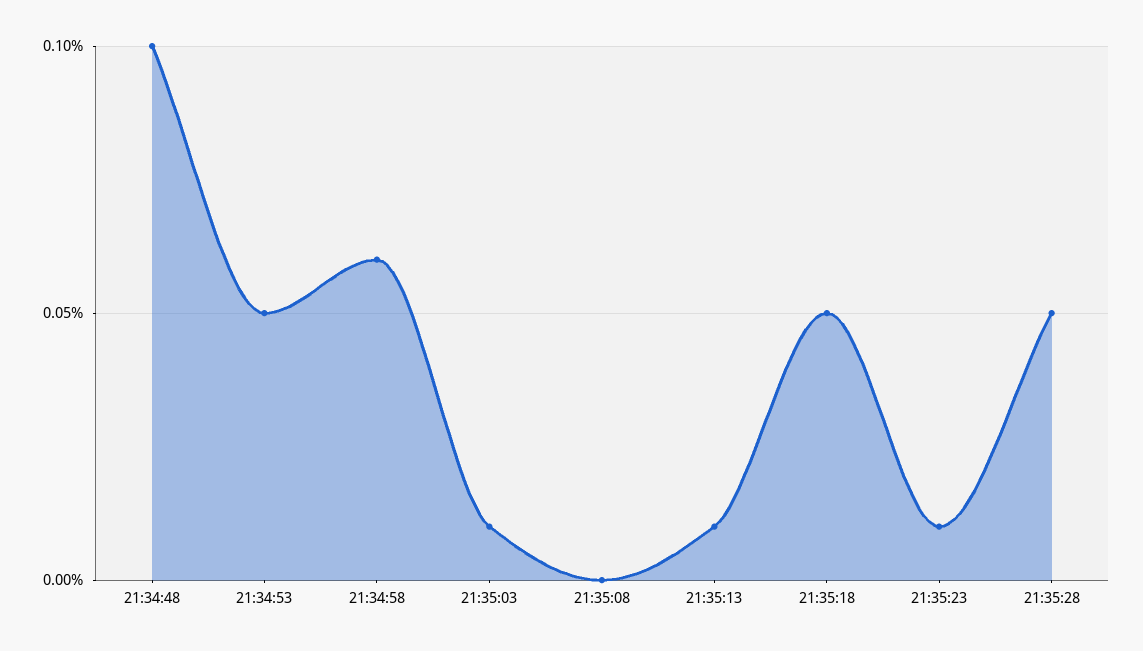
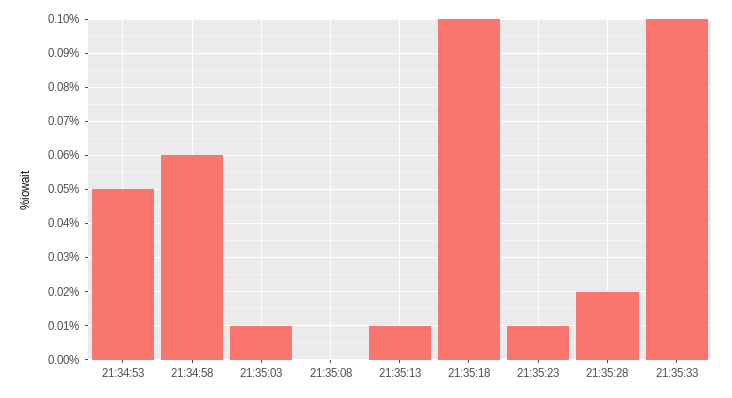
21:34:48: 0.1 -> none
21:35:18: 0.05 -> 0.1
21:35:28: 0.05 -> 0.02
21:35:33: none -> 0.1

